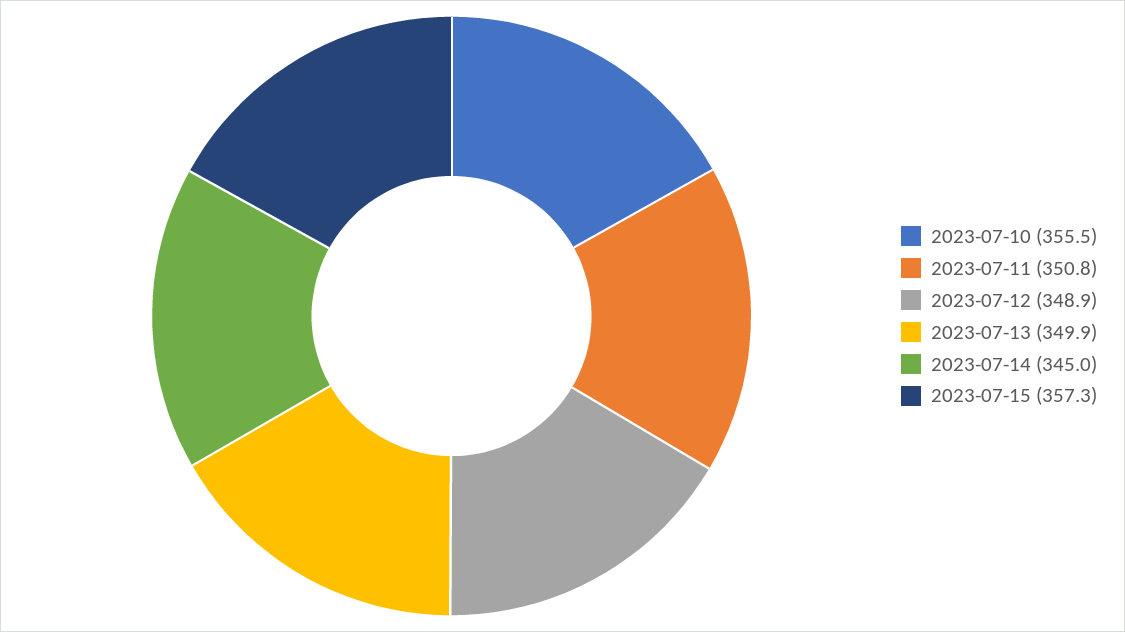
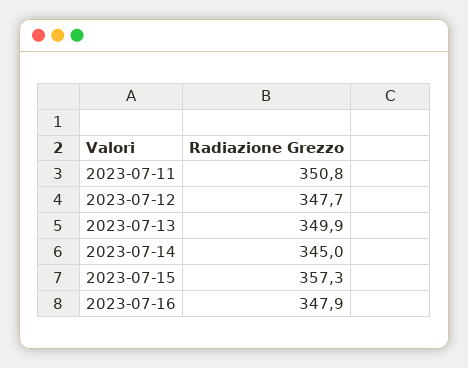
2023-07-10: 355.5 -> none
2023-07-12: 348.9 -> 347.7
2023-07-16: none -> 347.9

